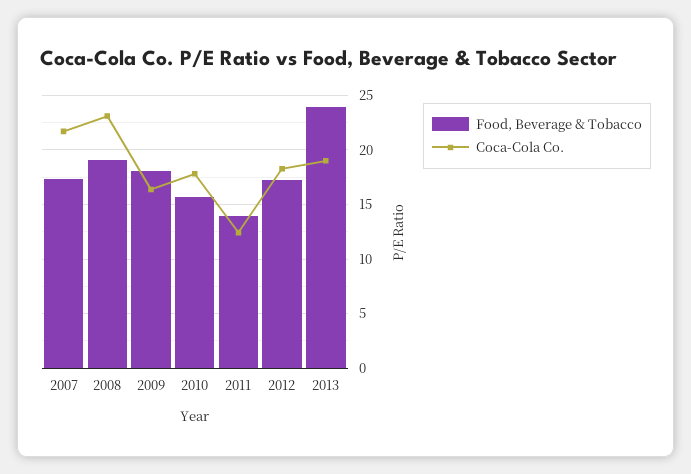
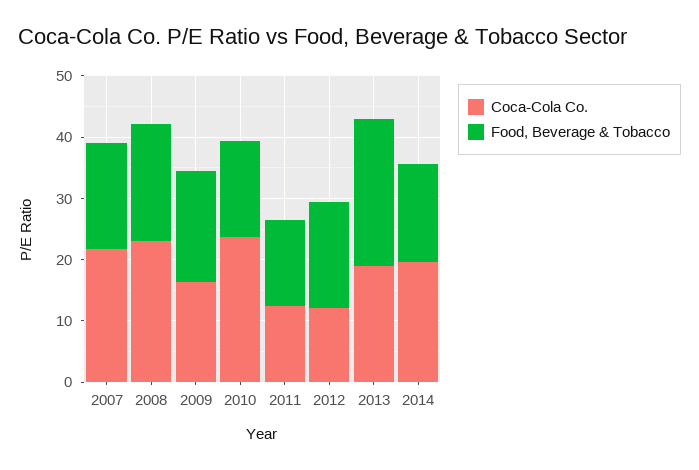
Coca-Cola Co., 2010: 18 -> 24
Coca-Cola Co., 2012: 18 -> 12
Coca-Cola Co., 2014: none -> 20
Food, Beverage & Tobacco, 2014: none -> 16

